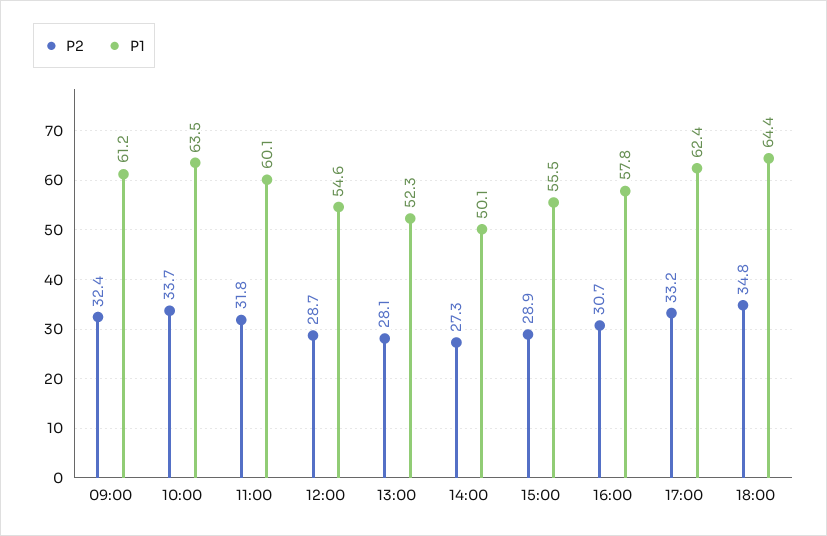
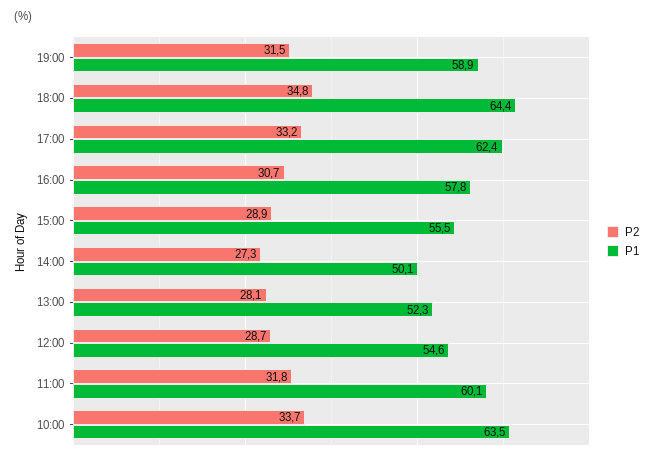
P2, 09:00: 32.4 -> none
P1, 09:00: 61.2 -> none
P2, 19:00: none -> 31.5
P1, 19:00: none -> 58.9

